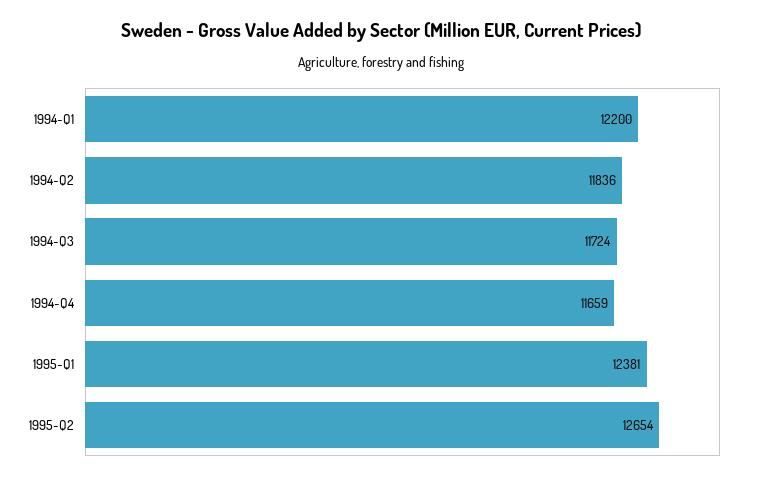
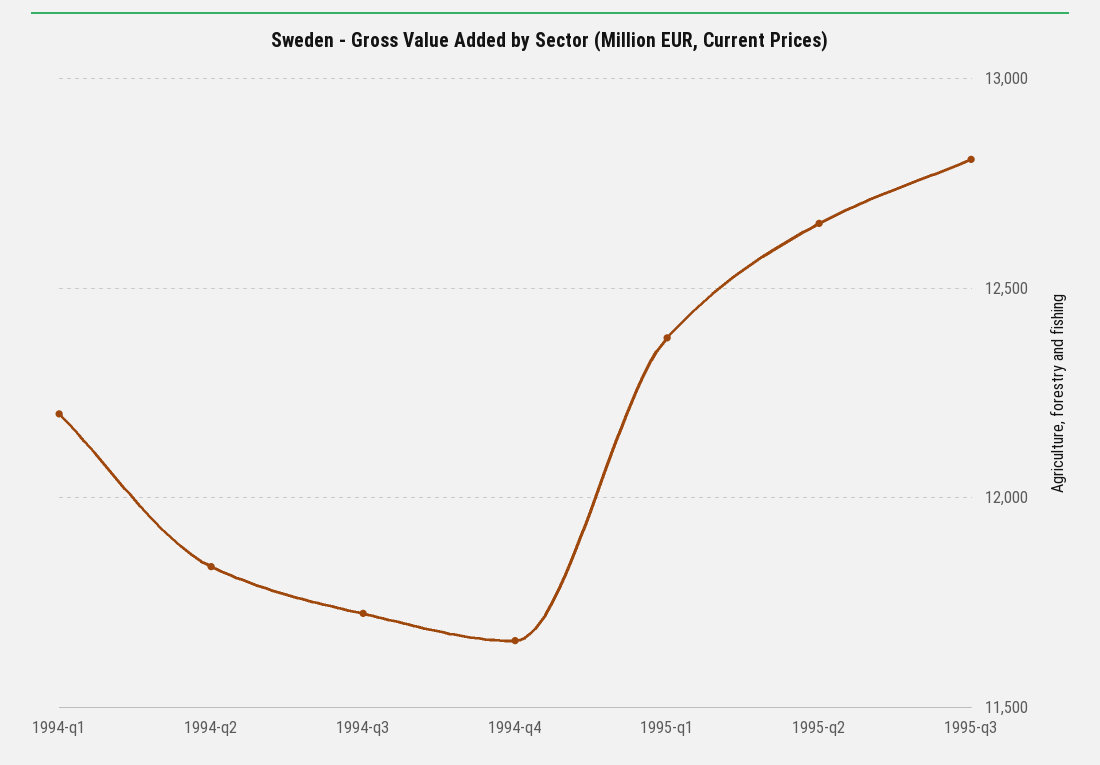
1995-q3: none -> 12800

